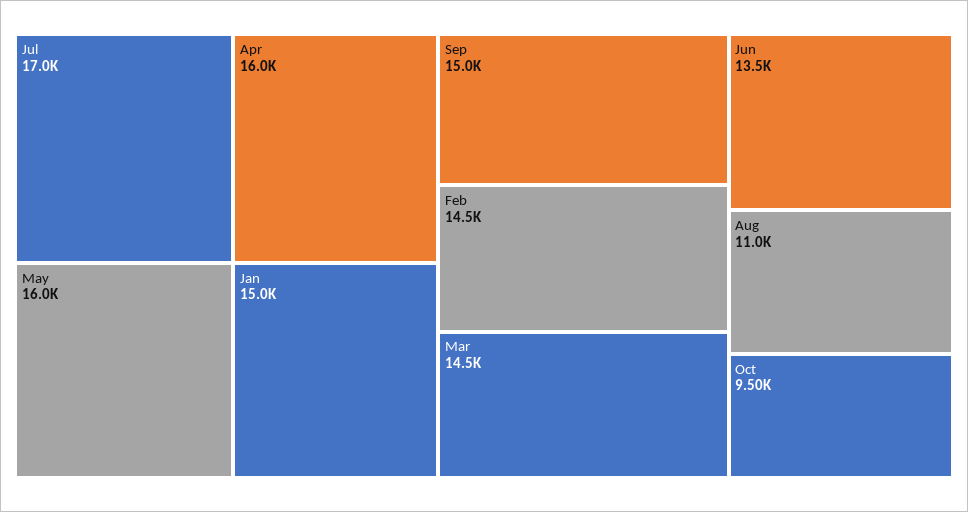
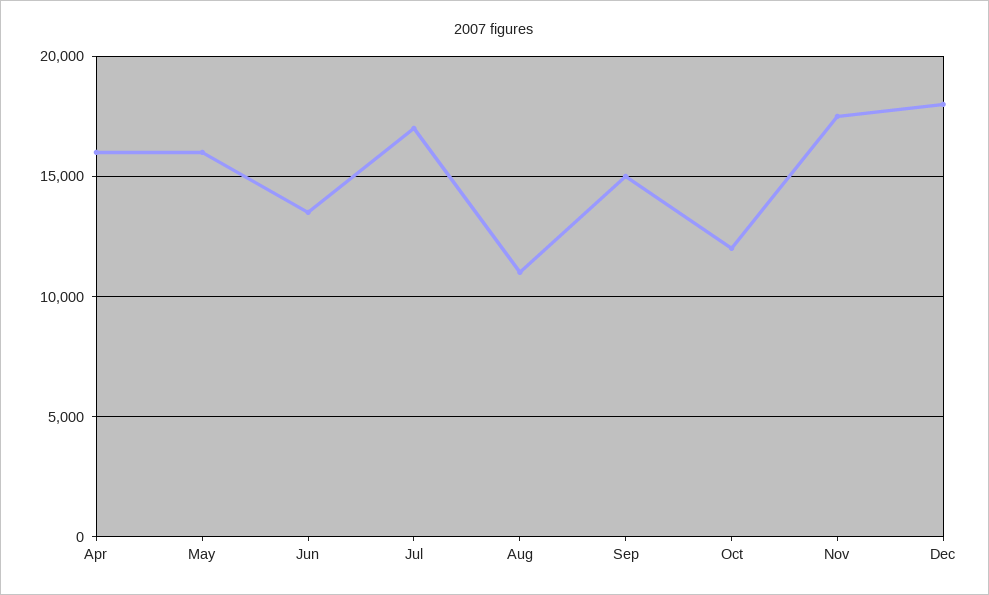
Jan: 15000 -> none
Feb: 14500 -> none
Mar: 14500 -> none
Oct: 9500 -> 12000
Nov: none -> 17500
Dec: none -> 18000

